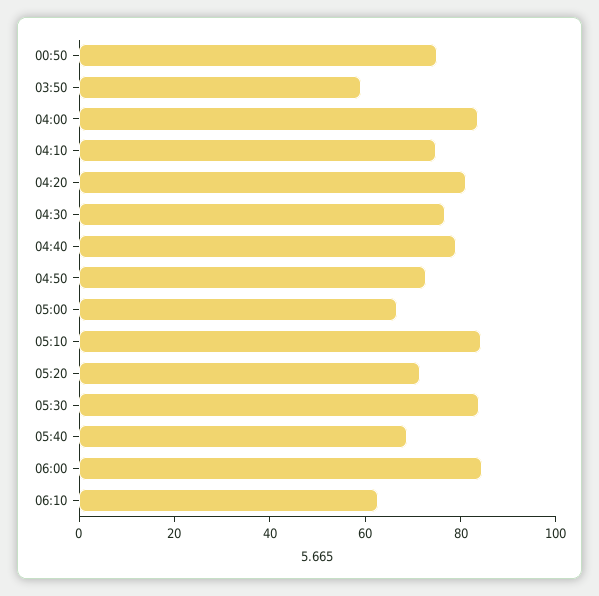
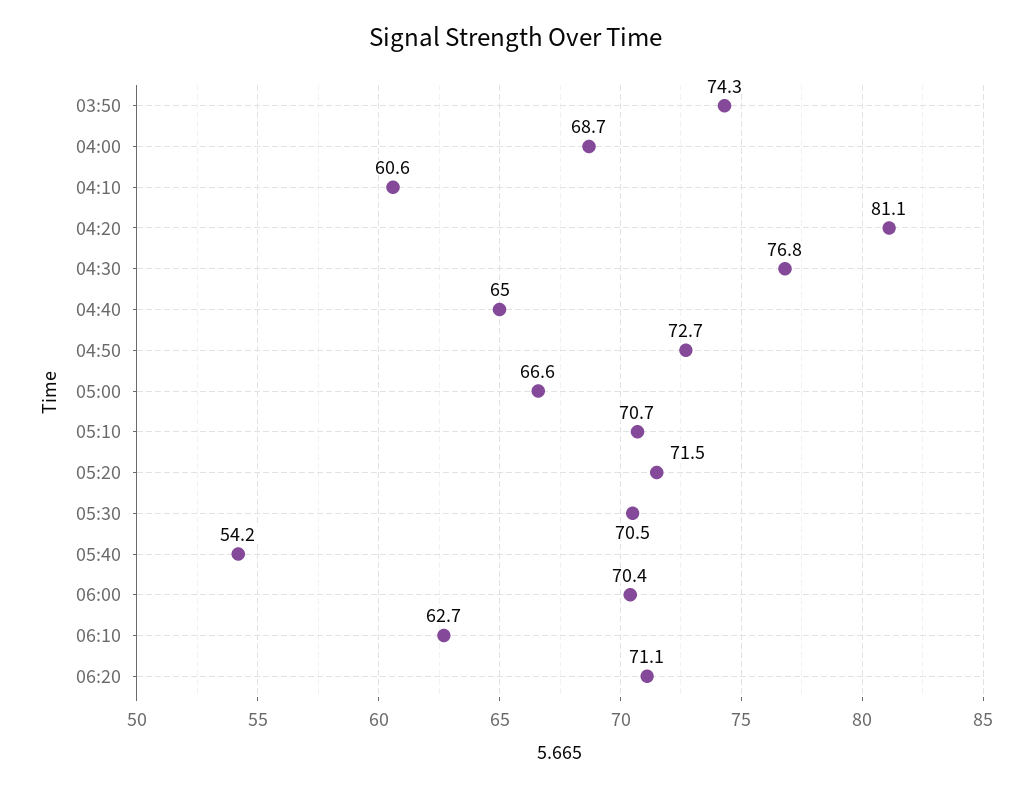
00:50: 75 -> none
03:50: 60 -> 74.3
04:00: 85 -> 68.7
04:10: 75 -> 60.6
04:40: 80 -> 65
05:10: 85 -> 70.7
05:30: 85 -> 70.5
05:40: 70 -> 54.2
06:00: 85 -> 70.4
06:20: none -> 71.1

